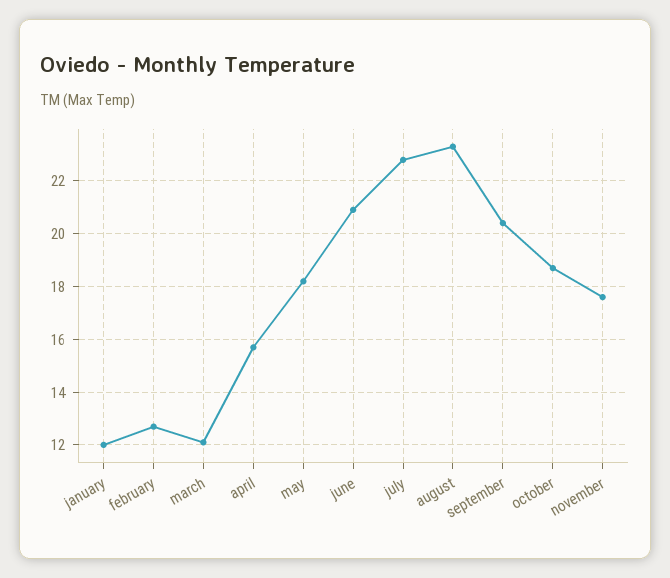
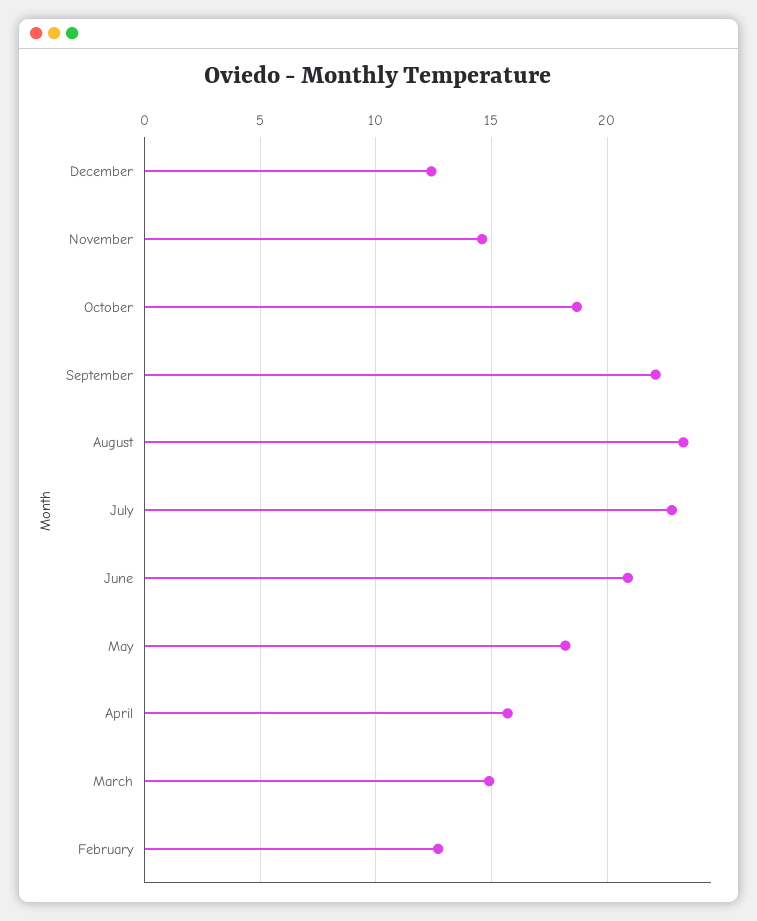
january: 12 -> none
march: 12 -> 15
september: 20.5 -> 22
november: 17.5 -> 14.5
December: none -> 12.5

